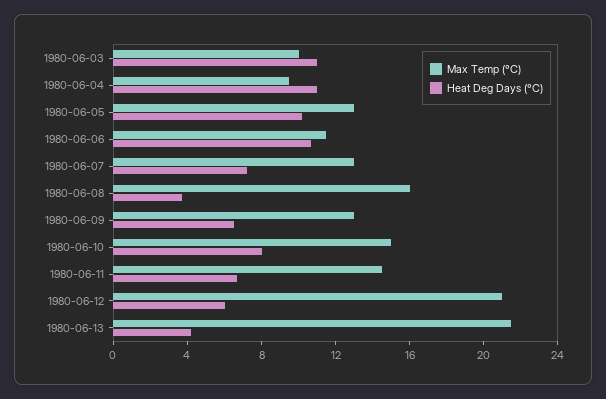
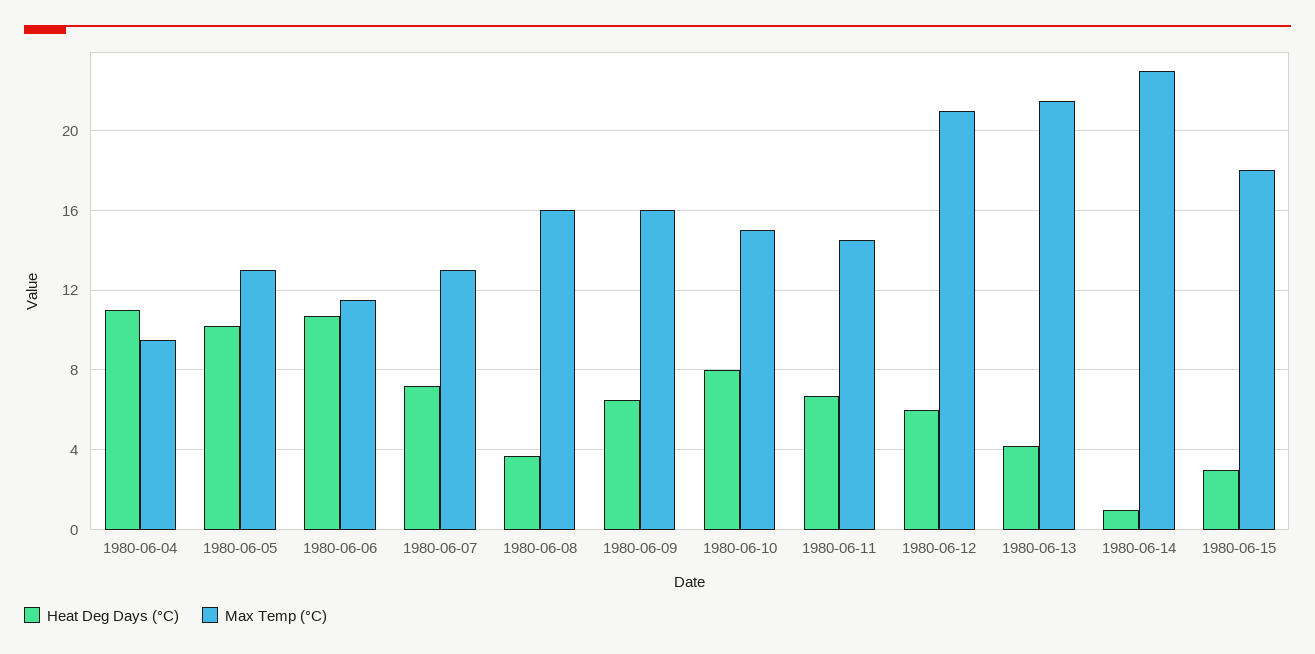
Max Temp (°C), 1980-06-03: 10 -> none
Heat Deg Days (°C), 1980-06-03: 11 -> none
Max Temp (°C), 1980-06-09: 13 -> 16
Heat Deg Days (°C), 1980-06-14: none -> 1
Max Temp (°C), 1980-06-14: none -> 23
Heat Deg Days (°C), 1980-06-15: none -> 3
Max Temp (°C), 1980-06-15: none -> 18

